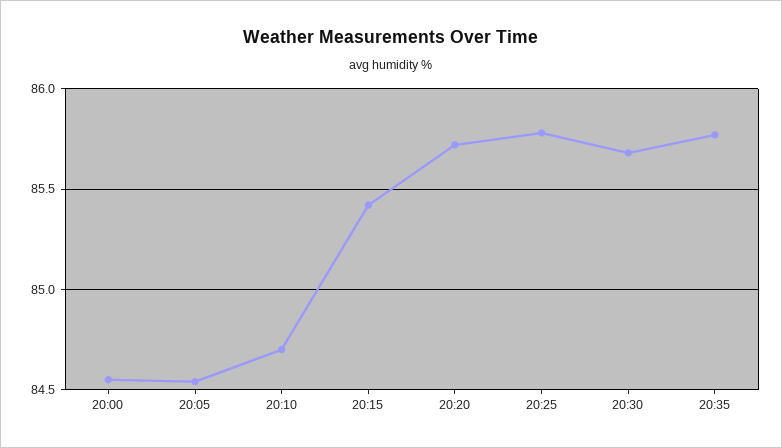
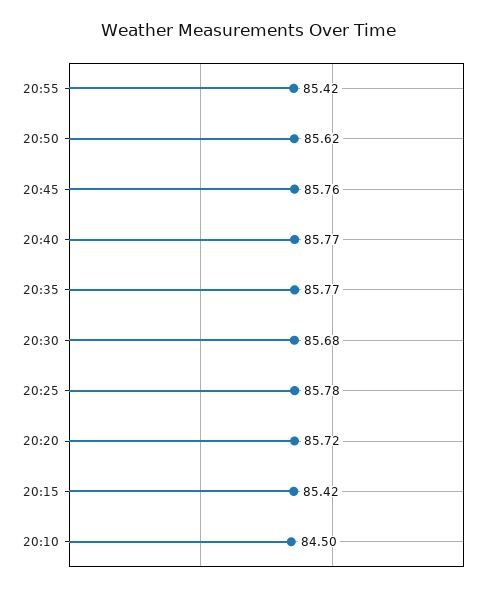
20:00: 84.55 -> none
20:05: 84.55 -> none
20:10: 84.7 -> 84.5
20:55: none -> 85.42
20:50: none -> 85.62
20:45: none -> 85.76
20:40: none -> 85.77

